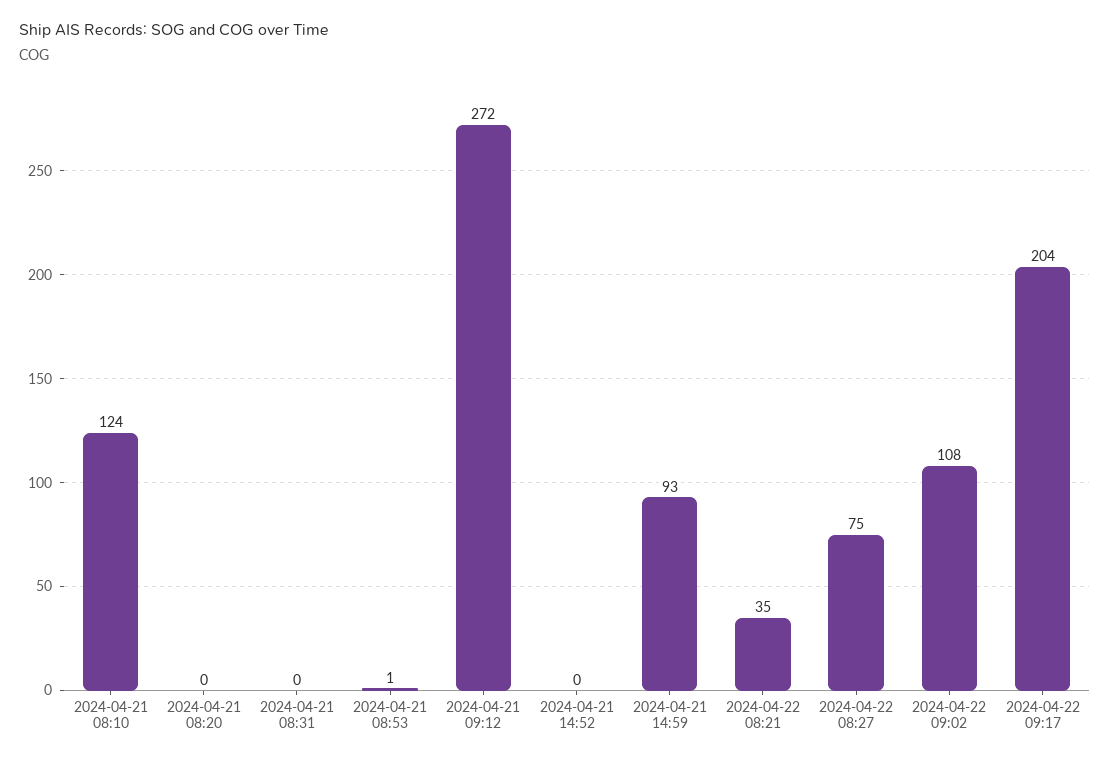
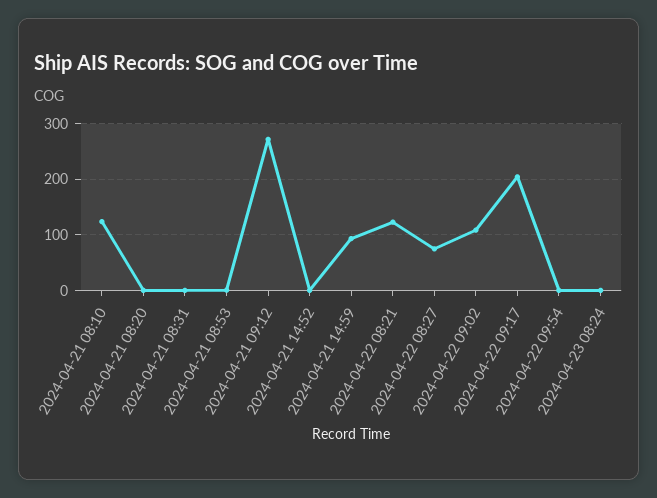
2024-04-22 08:21: 35 -> 120
2024-04-22 09:54: none -> 0
2024-04-23 08:24: none -> 0

